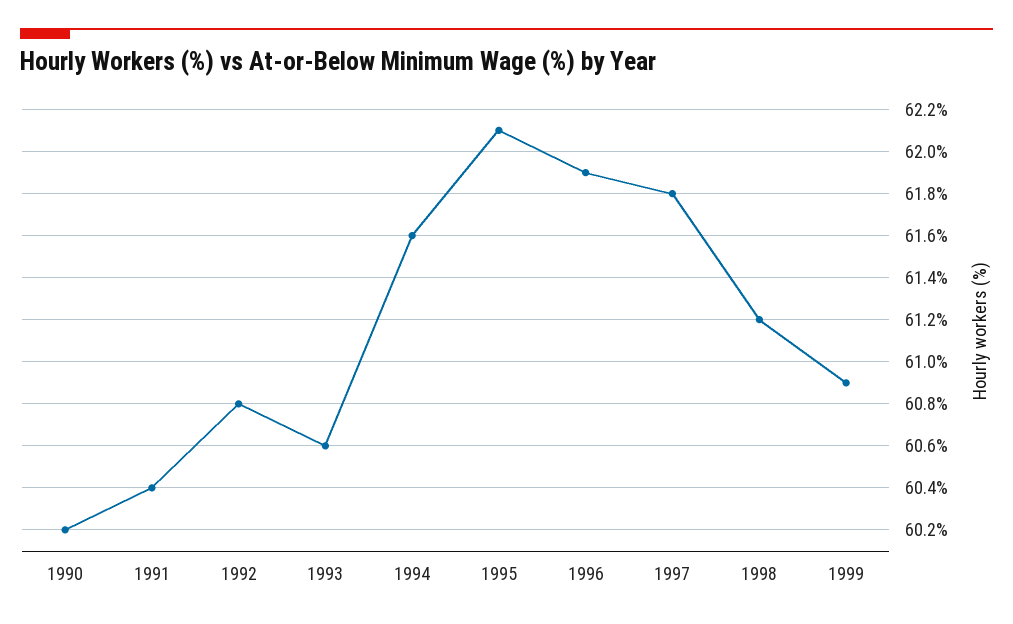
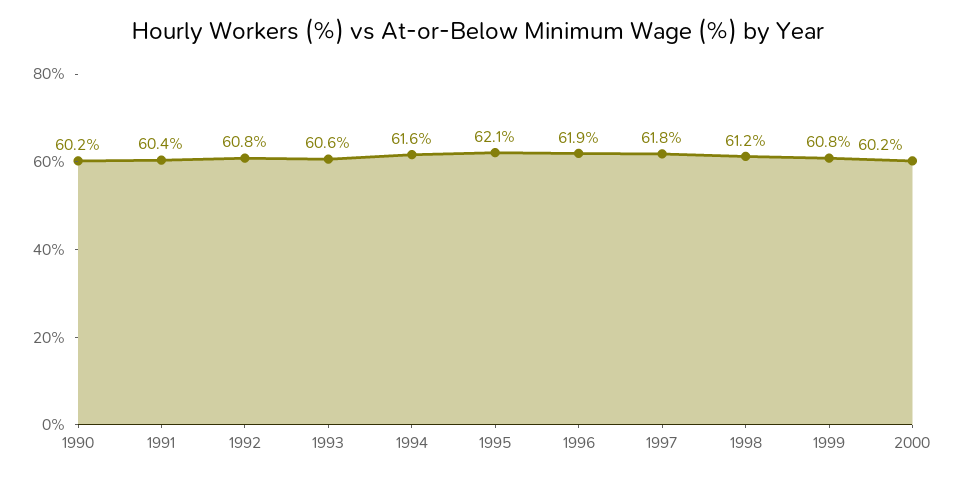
1999: 60.9 -> 60.8
2000: none -> 60.2

